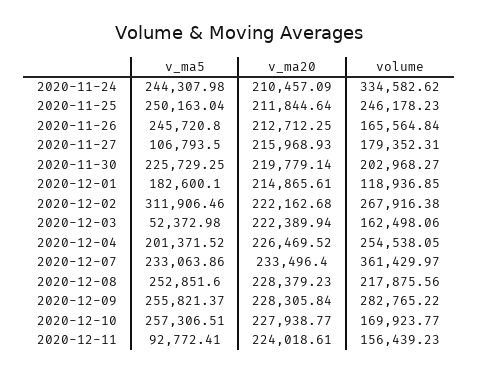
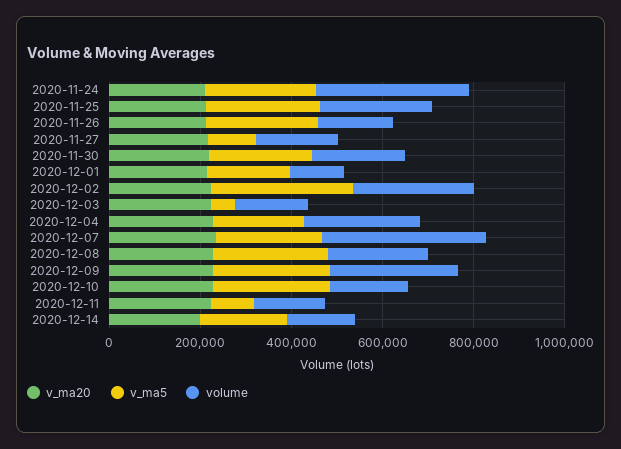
v_ma20, 2020-12-14: none -> 200000
v_ma5, 2020-12-14: none -> 200000
volume, 2020-12-14: none -> 150000

